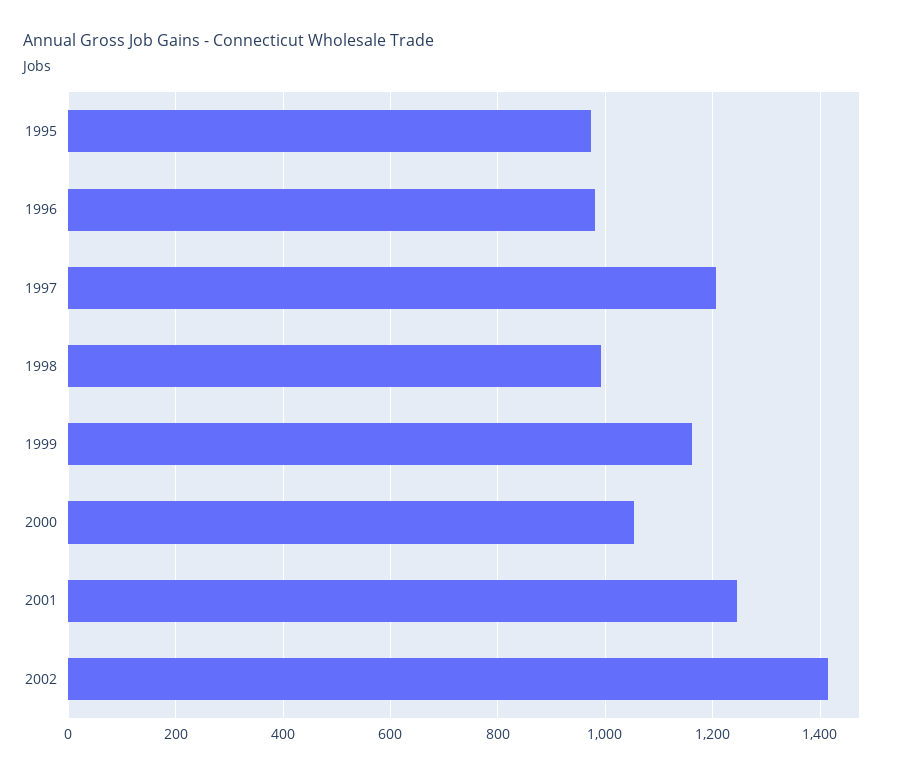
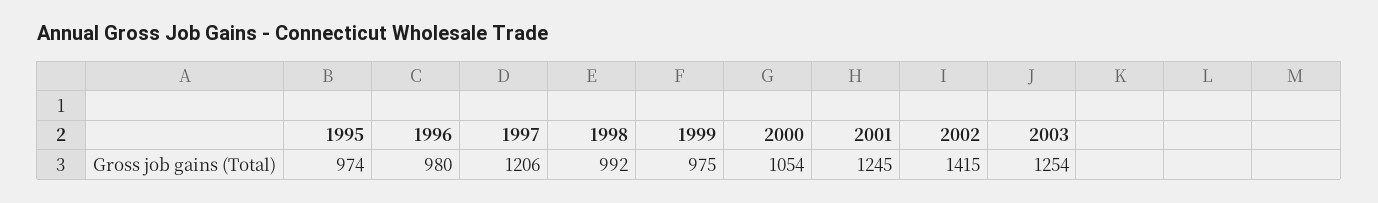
1999: 1160 -> 975
2003: none -> 1254

